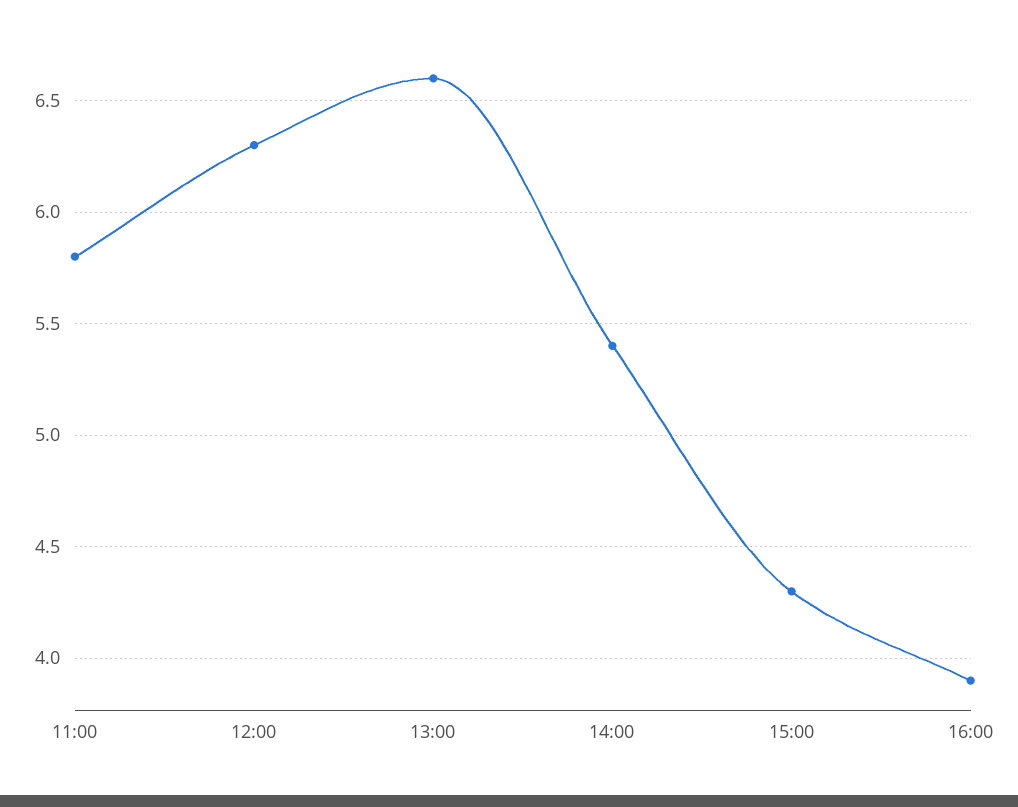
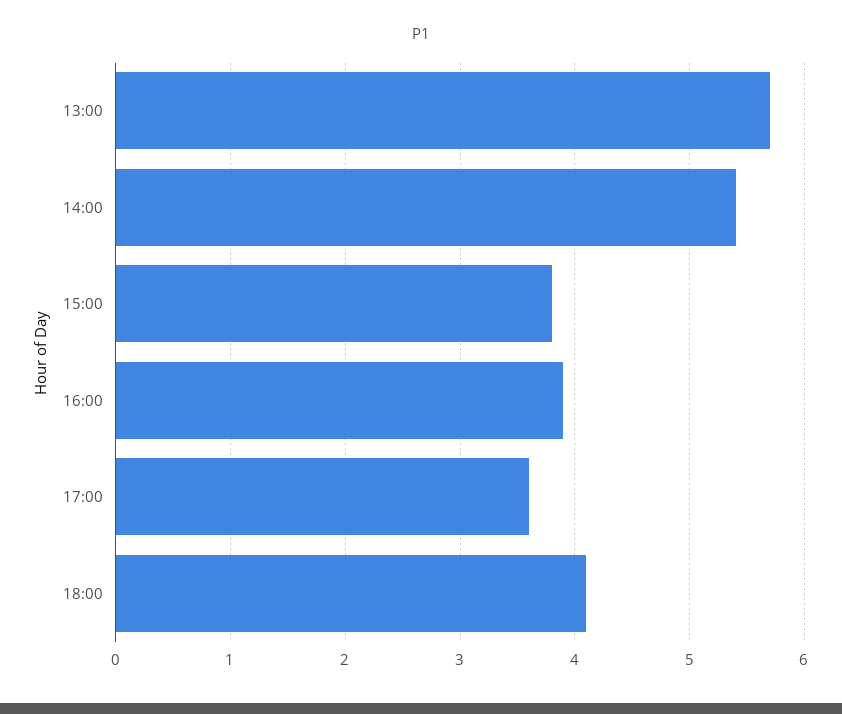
11:00: 5.8 -> none
12:00: 6.3 -> none
13:00: 6.6 -> 5.7
15:00: 4.3 -> 3.8
17:00: none -> 3.6
18:00: none -> 4.1

